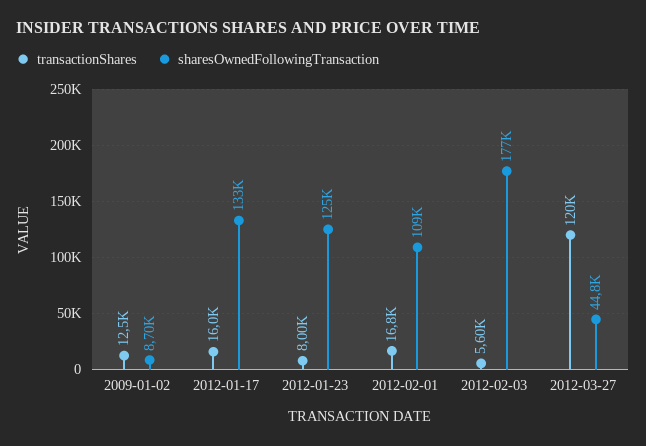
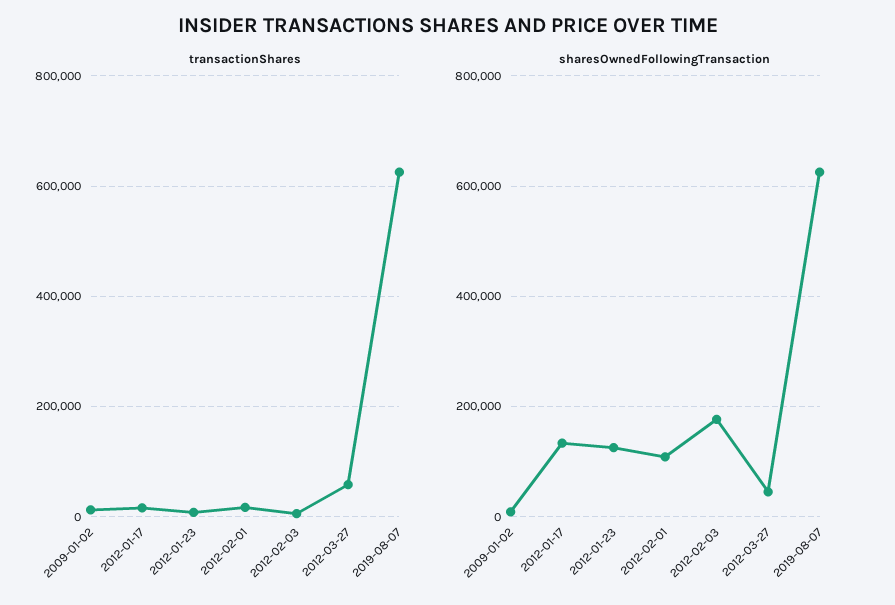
transactionShares, 2012-03-27: 120000 -> 60000
transactionShares, 2019-08-07: none -> 620000
sharesOwnedFollowingTransaction, 2019-08-07: none -> 620000

